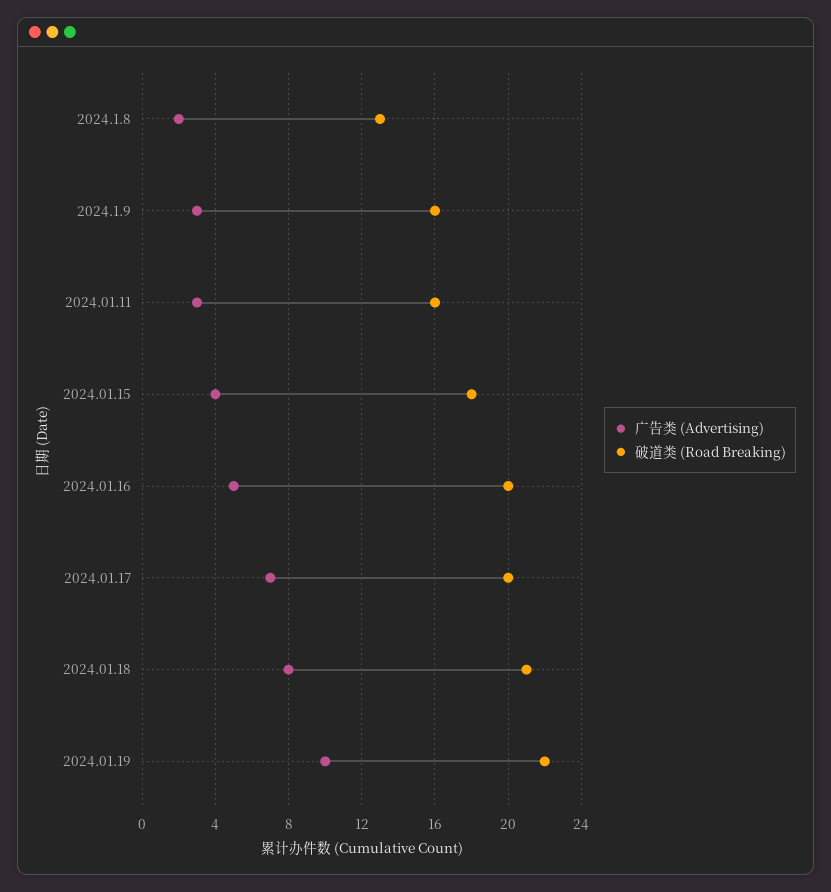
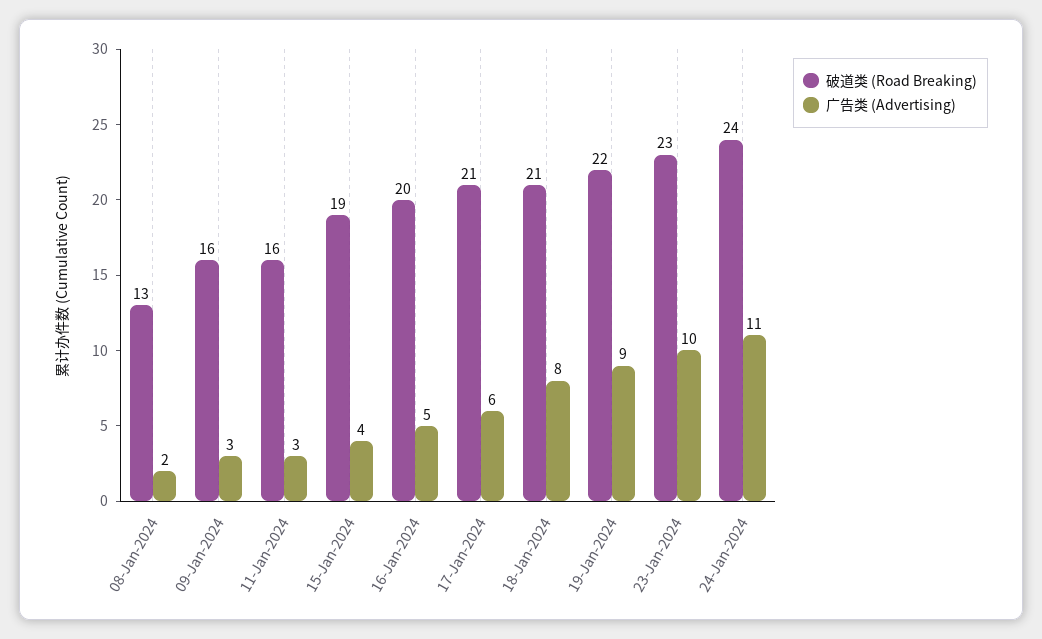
破道类 (Road Breaking), 2024.01.15: 18 -> 19
广告类 (Advertising), 2024.01.17: 7 -> 6
破道类 (Road Breaking), 2024.01.17: 20 -> 21
广告类 (Advertising), 2024.01.19: 10 -> 9
破道类 (Road Breaking), 23-Jan-2024: none -> 23
广告类 (Advertising), 23-Jan-2024: none -> 10
破道类 (Road Breaking), 24-Jan-2024: none -> 24
广告类 (Advertising), 24-Jan-2024: none -> 11

